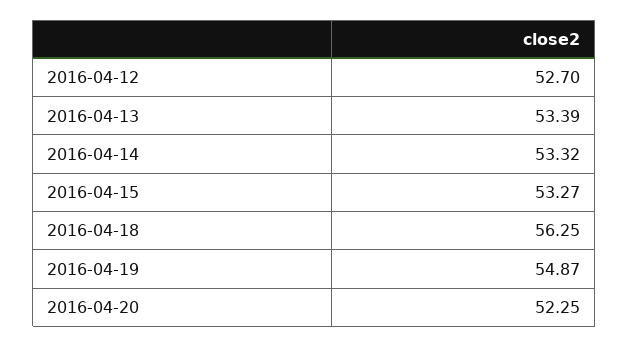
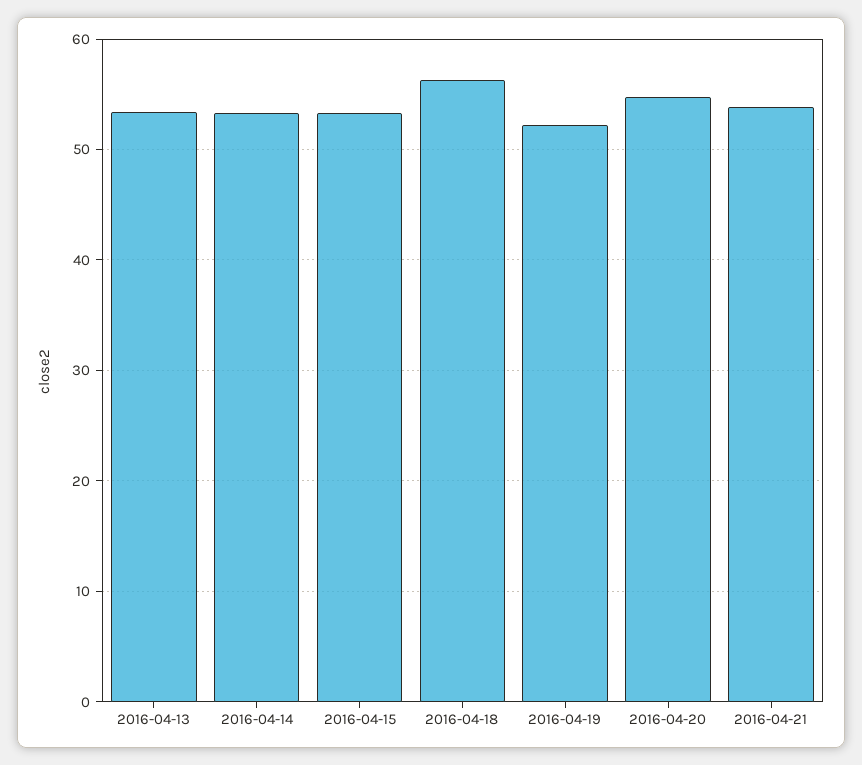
2016-04-12: 52.7 -> none
2016-04-19: 54.87 -> 52
2016-04-20: 52.25 -> 55
2016-04-21: none -> 54

